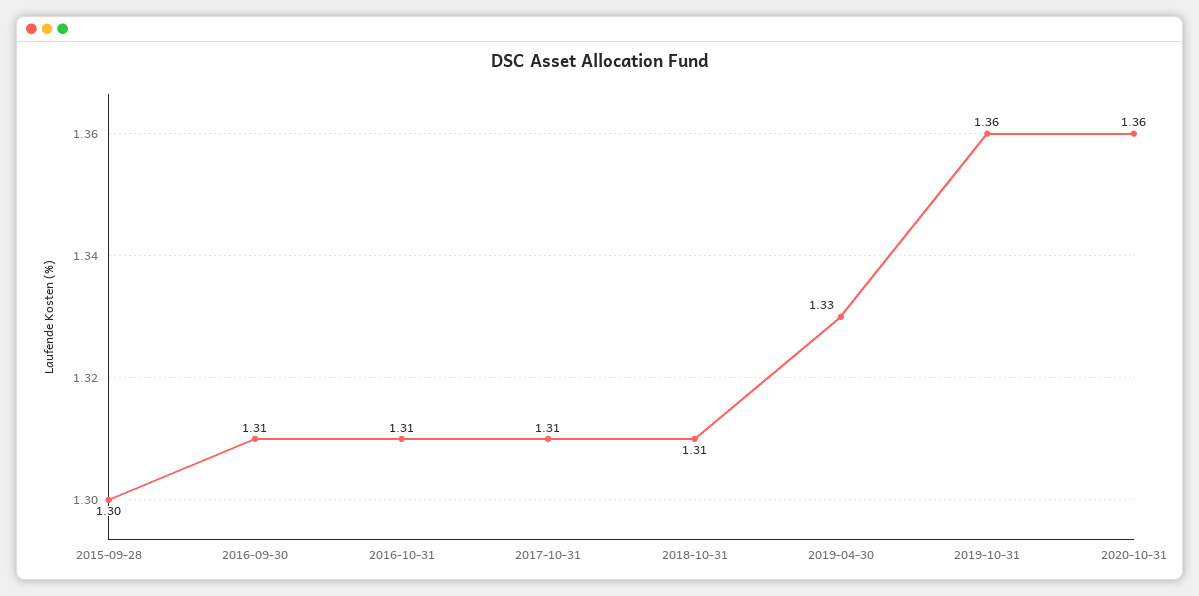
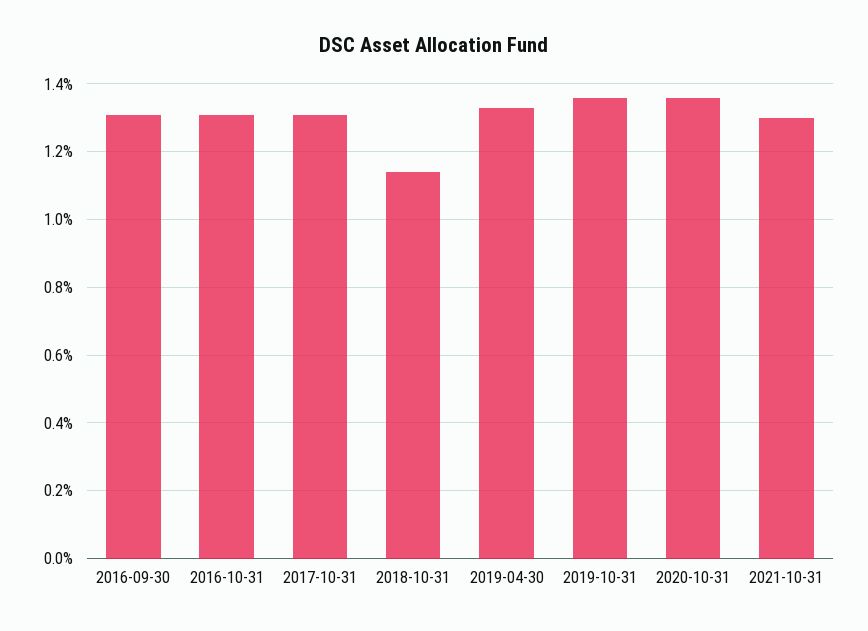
2015-09-28: 1.3 -> none
2018-10-31: 1.31 -> 1.15
2021-10-31: none -> 1.3

